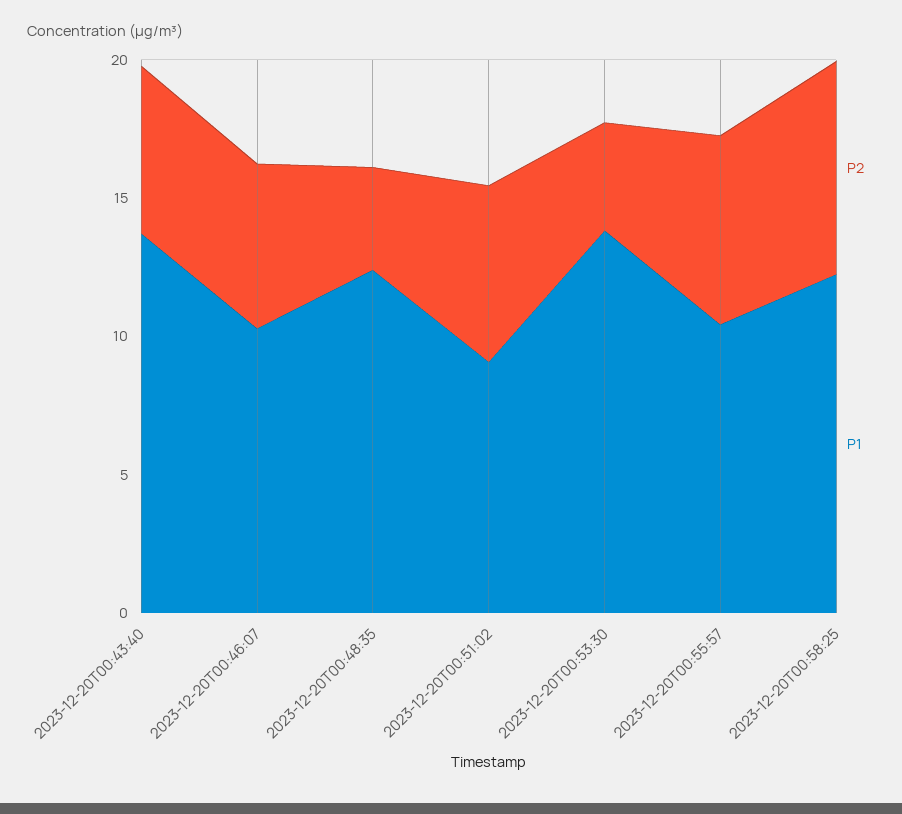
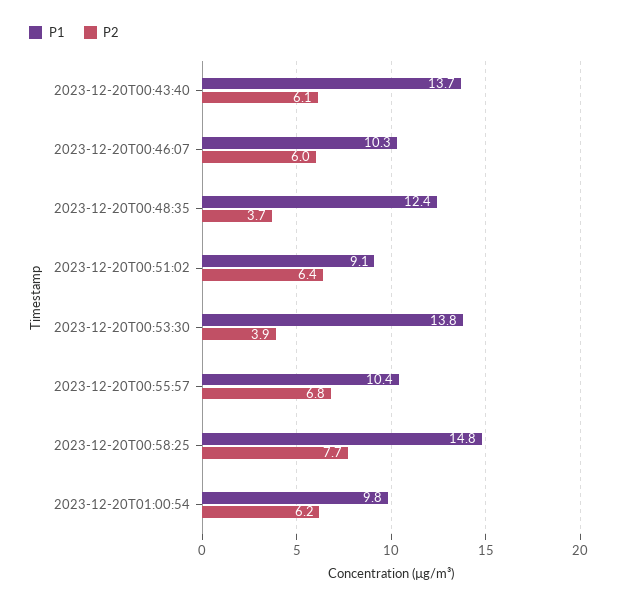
P1, 2023-12-20T00:58:25: 12 -> 14.8
P1, 2023-12-20T01:00:54: none -> 9.8
P2, 2023-12-20T01:00:54: none -> 6.2

